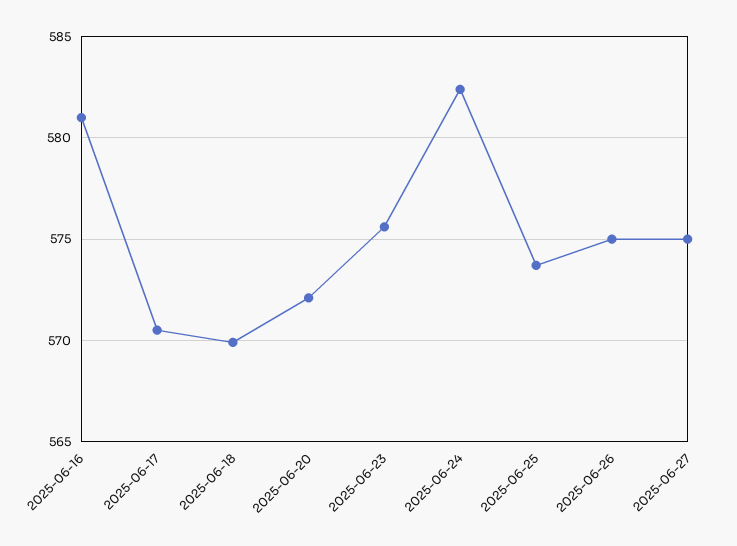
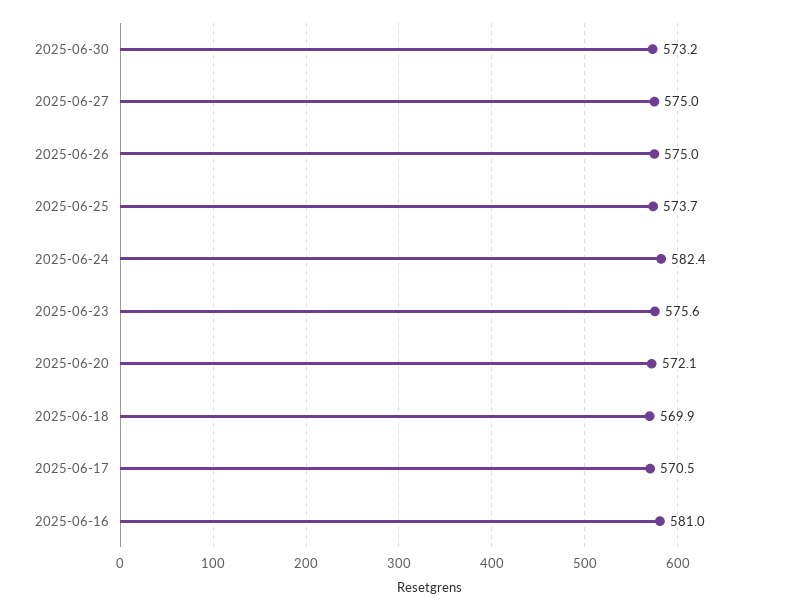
2025-06-30: none -> 573.2

